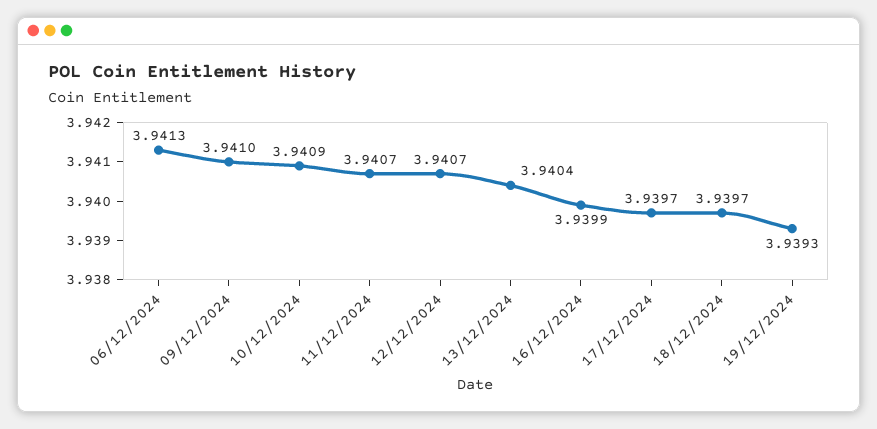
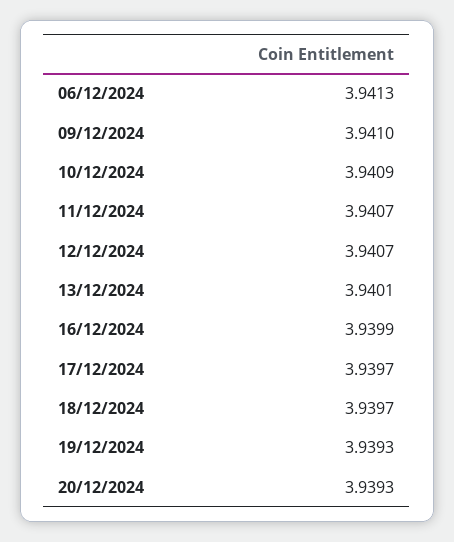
13/12/2024: 3.9404 -> 3.9401
20/12/2024: none -> 3.9393

